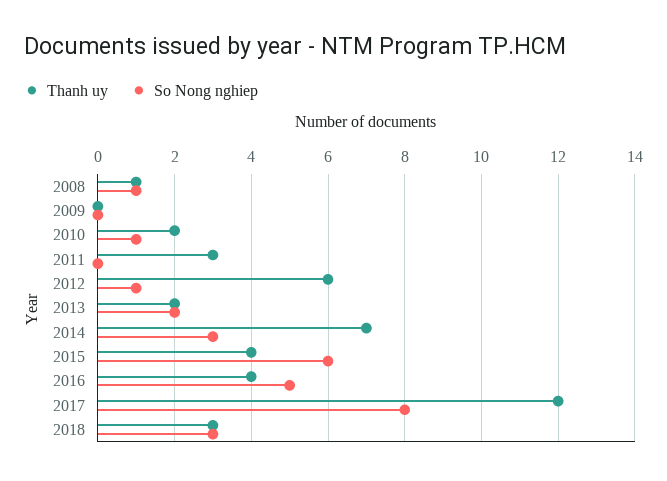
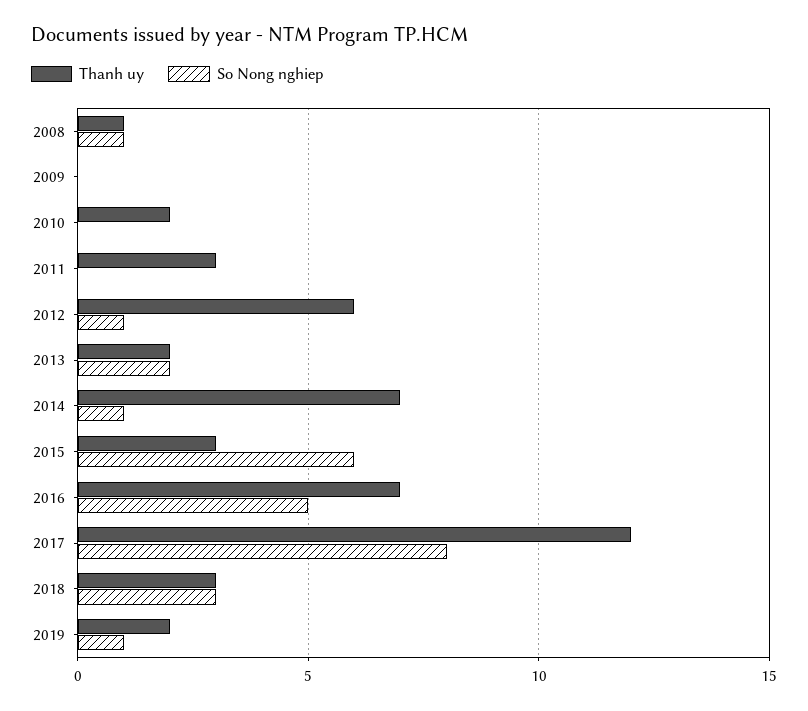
So Nong nghiep, 2010: 1 -> 0
So Nong nghiep, 2014: 3 -> 1
Thanh uy, 2015: 4 -> 3
Thanh uy, 2016: 4 -> 7
Thanh uy, 2019: none -> 2
So Nong nghiep, 2019: none -> 1

